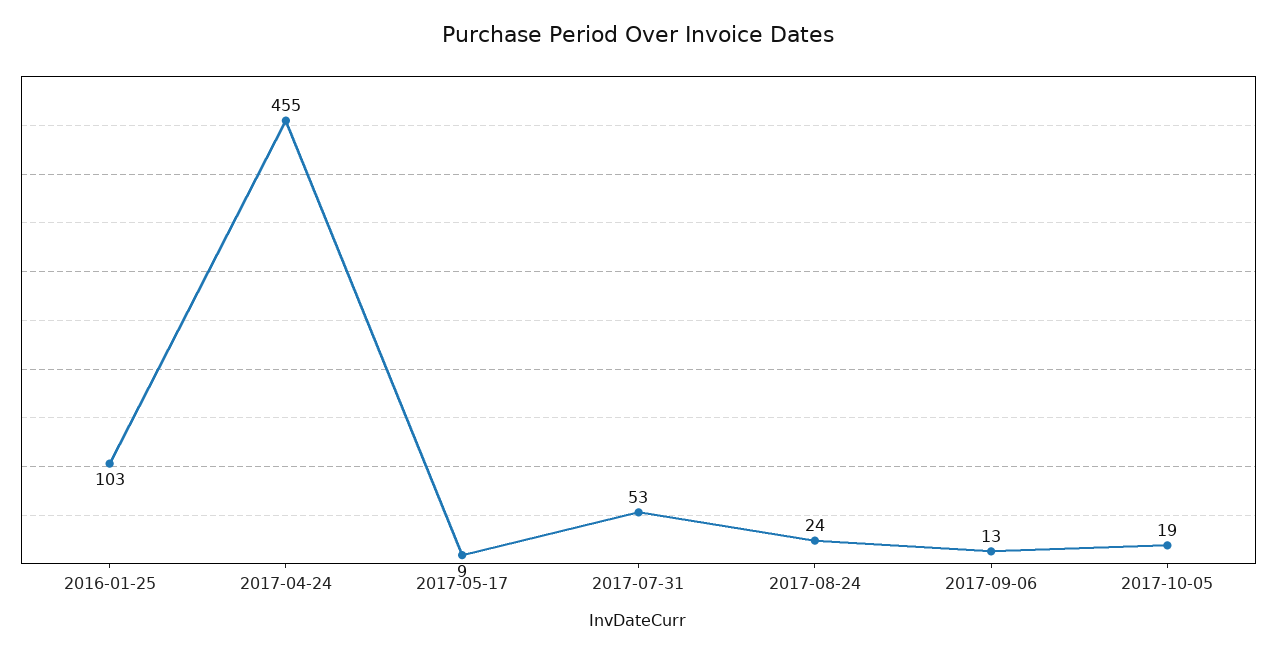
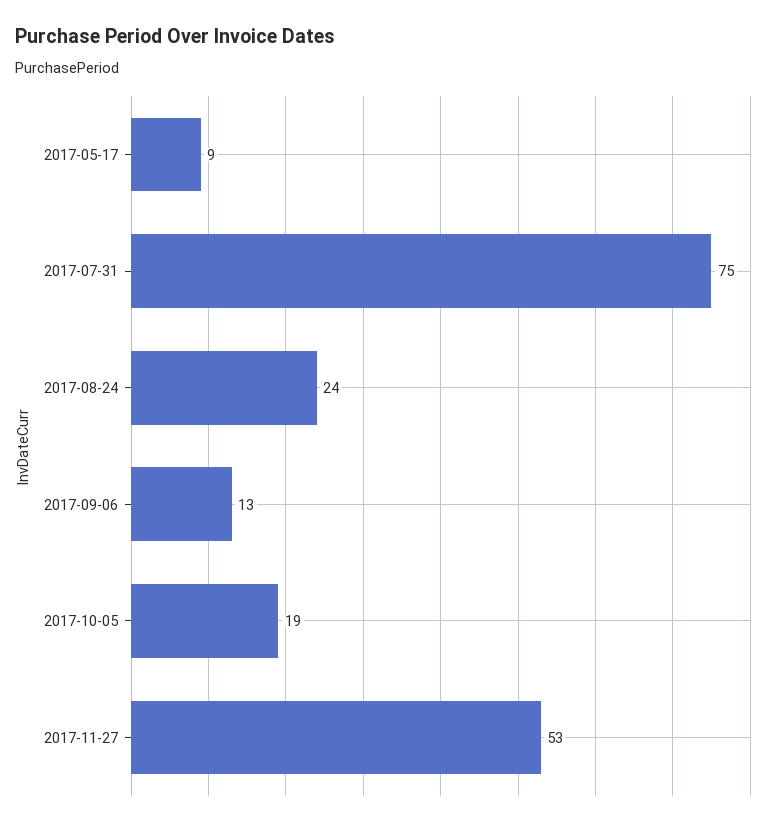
2016-01-25: 103 -> none
2017-04-24: 455 -> none
2017-07-31: 53 -> 75
2017-11-27: none -> 53

